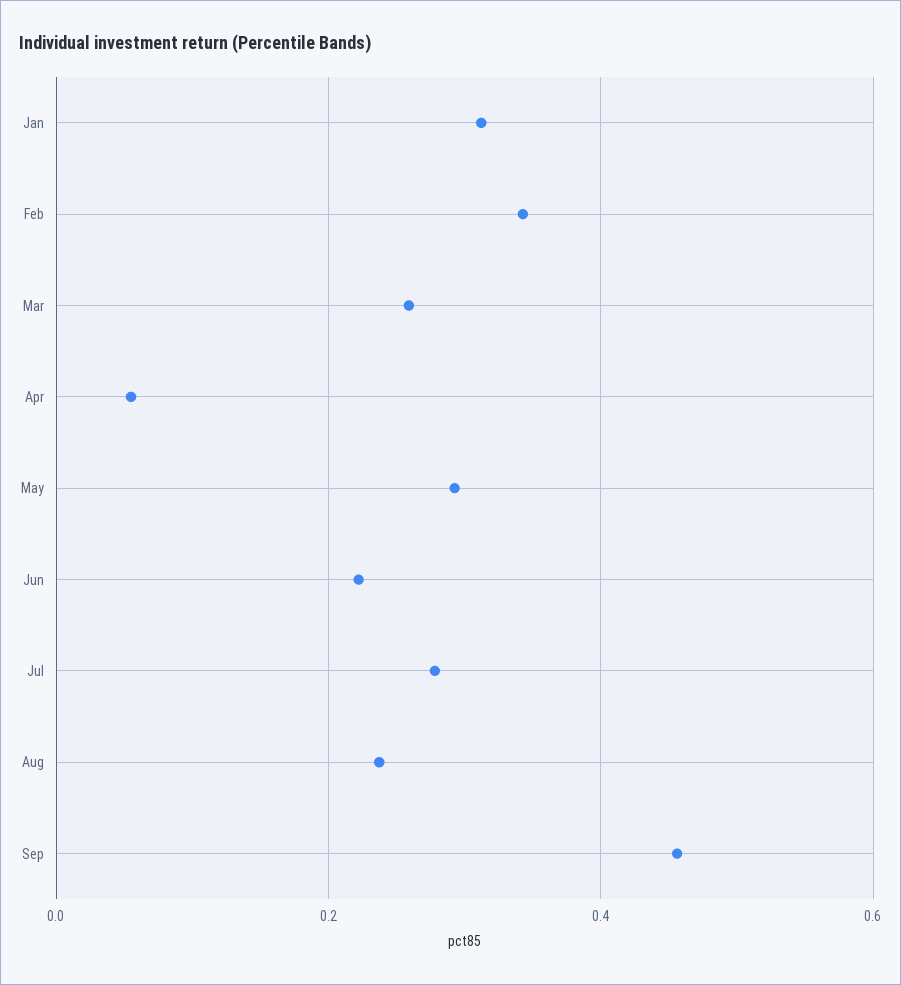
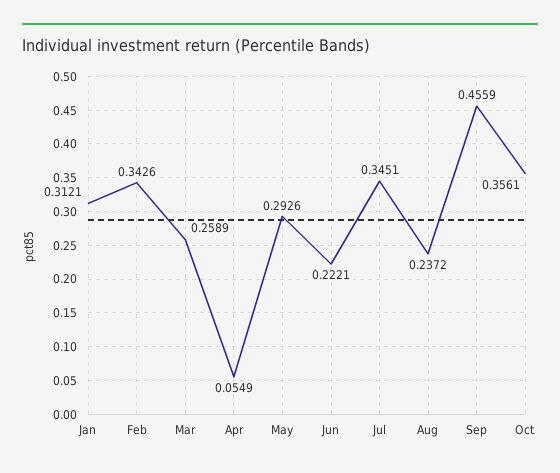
Jul: 0.28 -> 0.3451
Oct: none -> 0.3561

